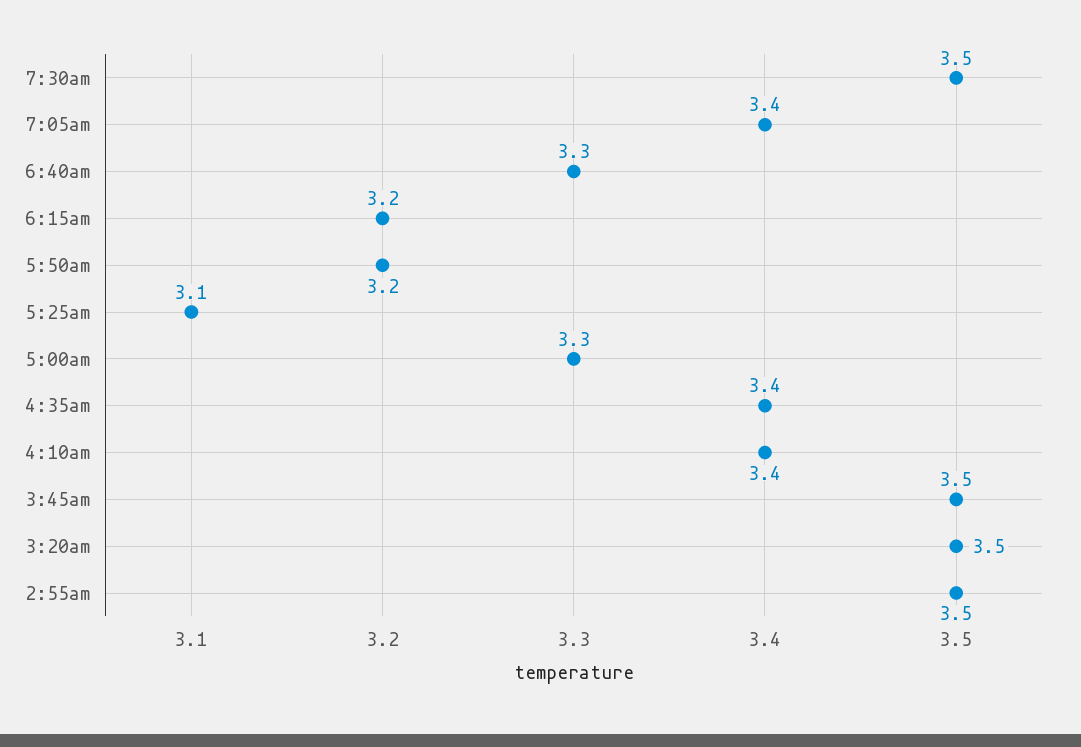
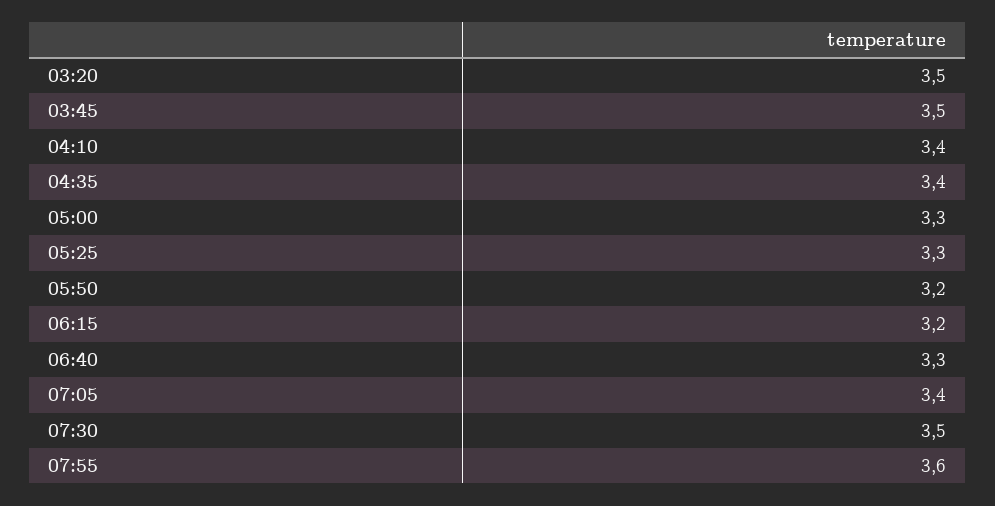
5:25am: 3.1 -> 3.3
2:55am: 3.5 -> none
07:55: none -> 3.6

